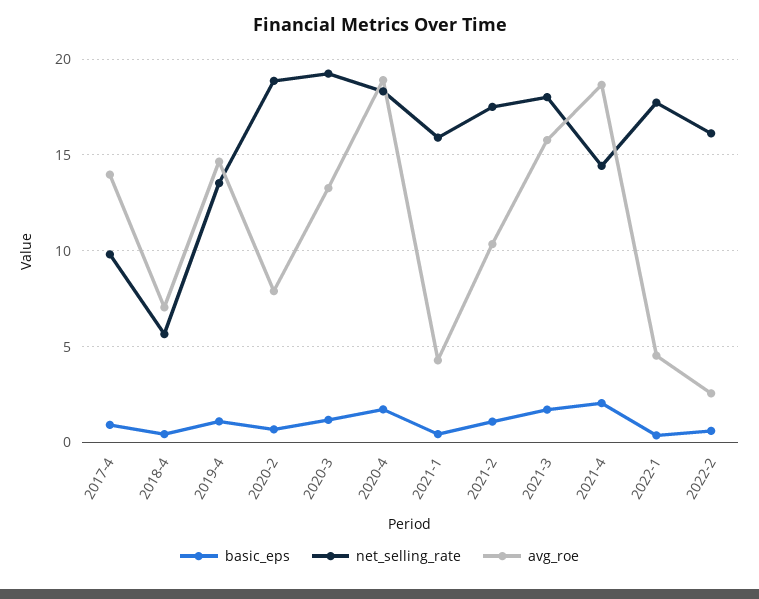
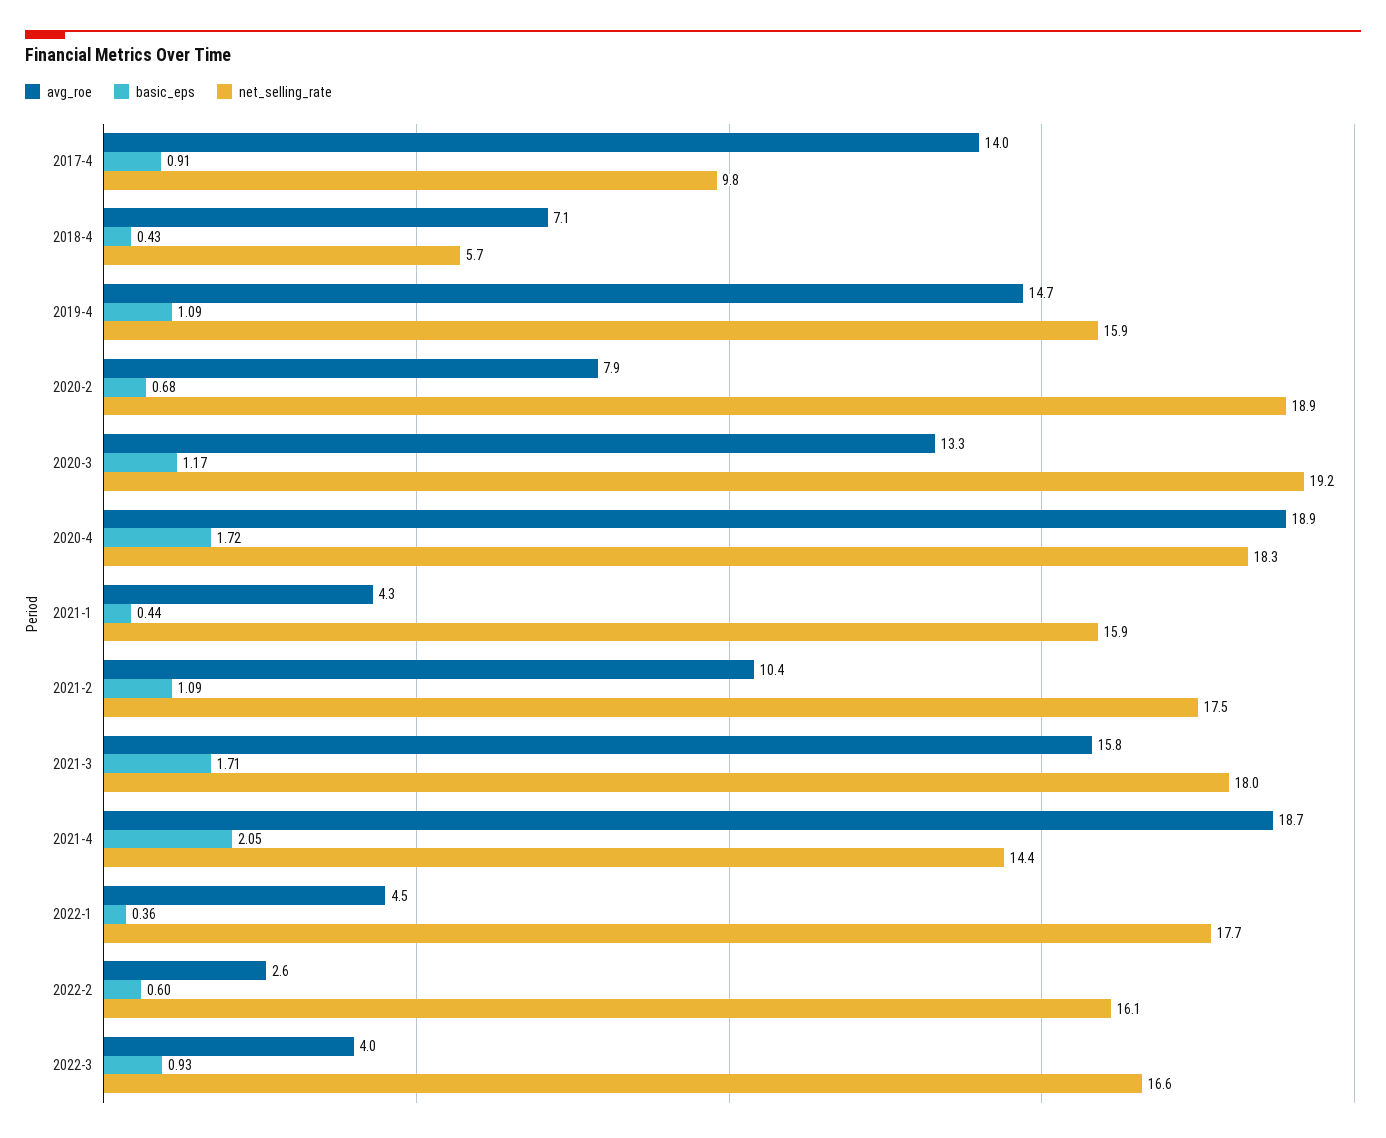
net_selling_rate, 2019-4: 13.5 -> 15.9
avg_roe, 2022-3: none -> 4
basic_eps, 2022-3: none -> 0.93
net_selling_rate, 2022-3: none -> 16.6

